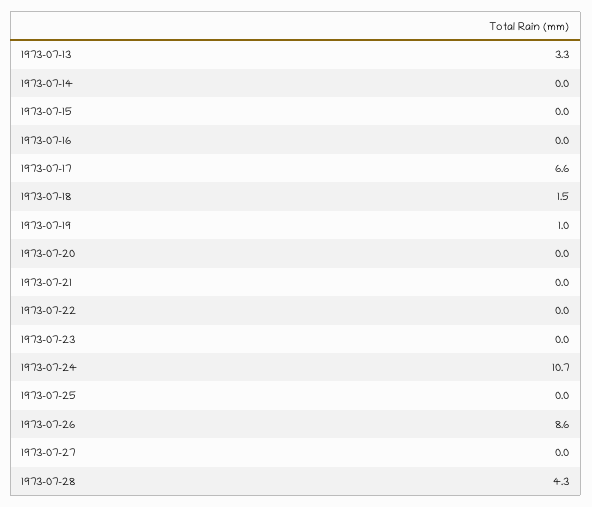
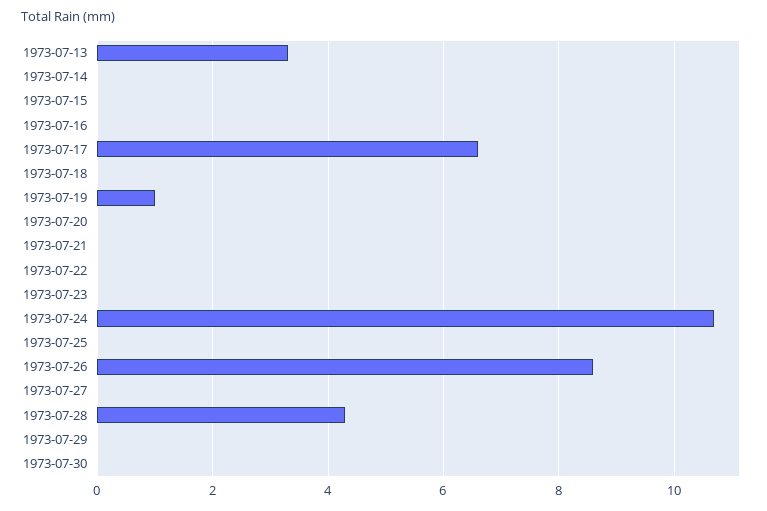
1973-07-18: 1.5 -> 0
1973-07-29: none -> 0
1973-07-30: none -> 0

